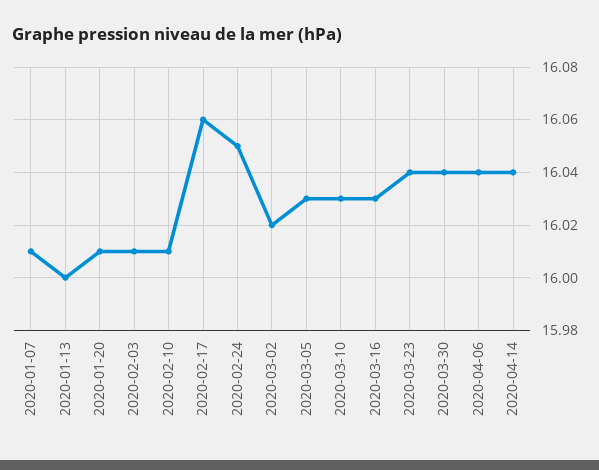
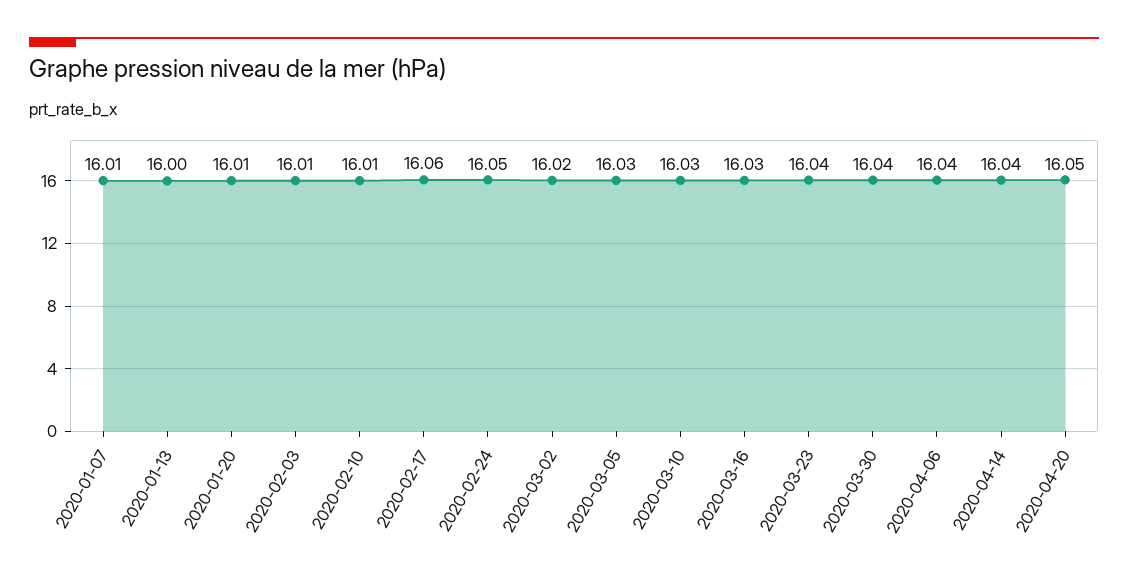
2020-04-20: none -> 16.05

